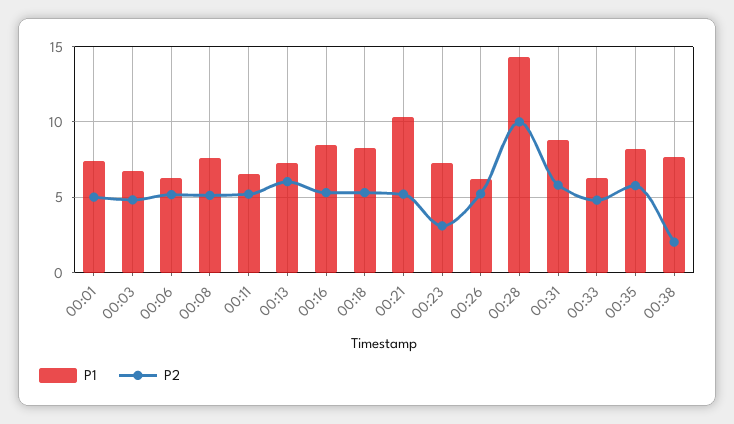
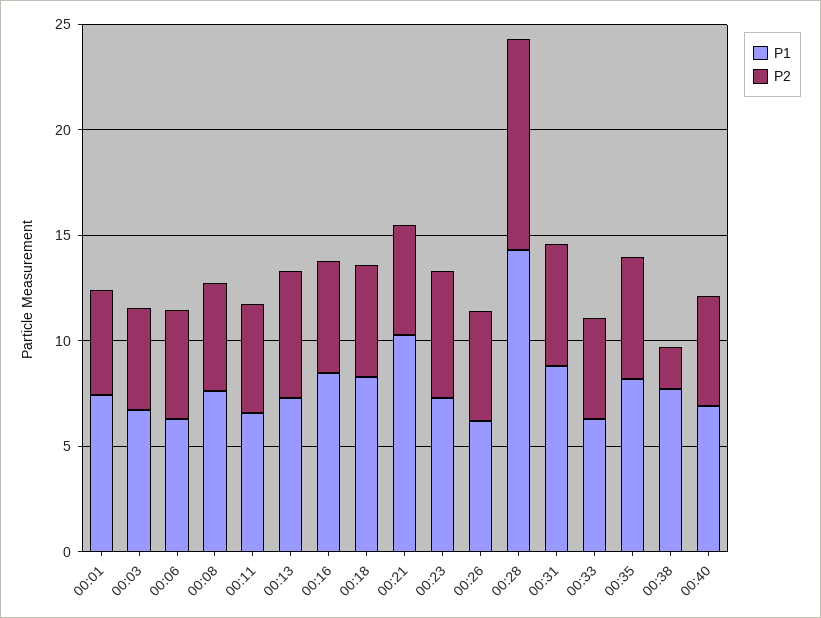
P2, 00:23: 3 -> 6
P1, 00:40: none -> 7
P2, 00:40: none -> 5

